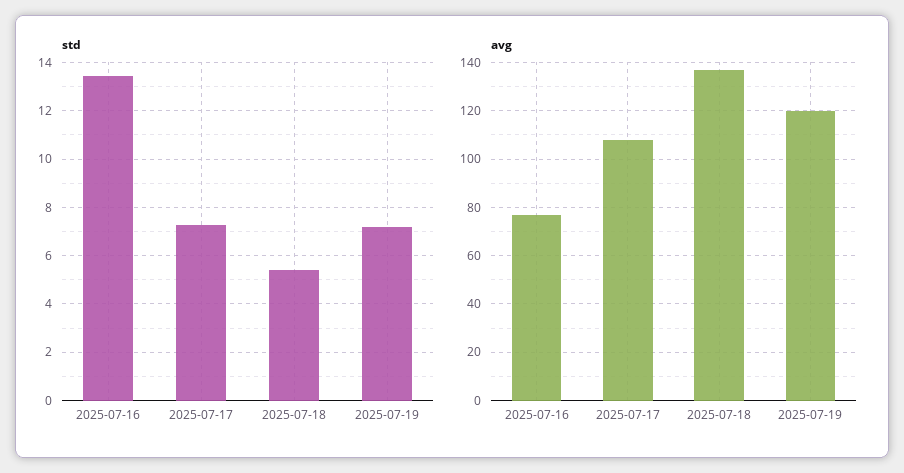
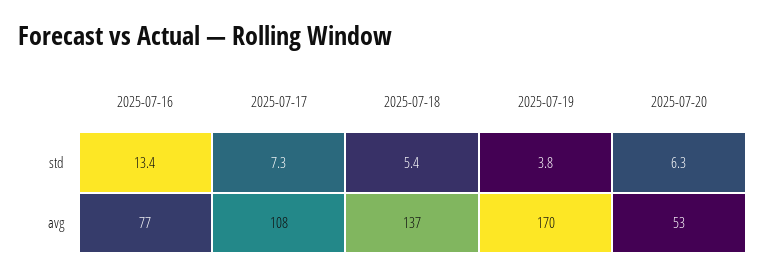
std, 2025-07-19: 7.25 -> 3.8
avg, 2025-07-19: 120 -> 170
std, 2025-07-20: none -> 6.3
avg, 2025-07-20: none -> 53

